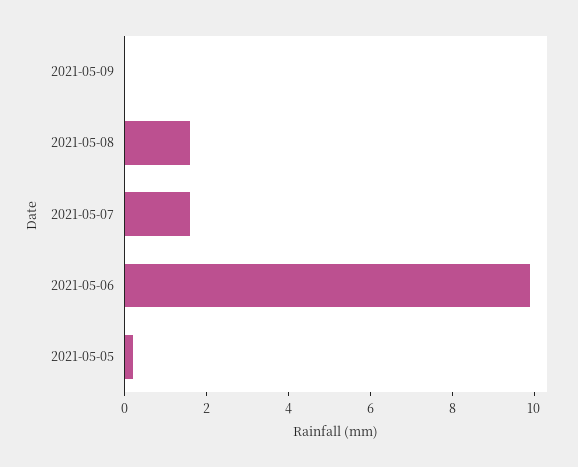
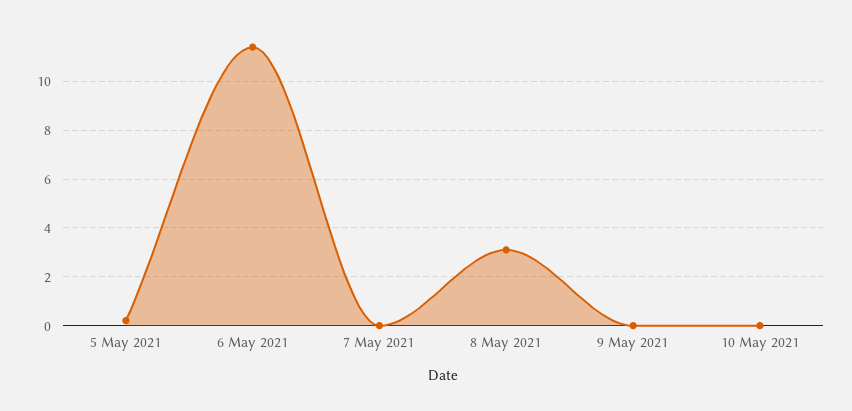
2021-05-08: 1.5 -> 3
2021-05-07: 1.5 -> 0
2021-05-06: 10 -> 11.5
10 May 2021: none -> 0

